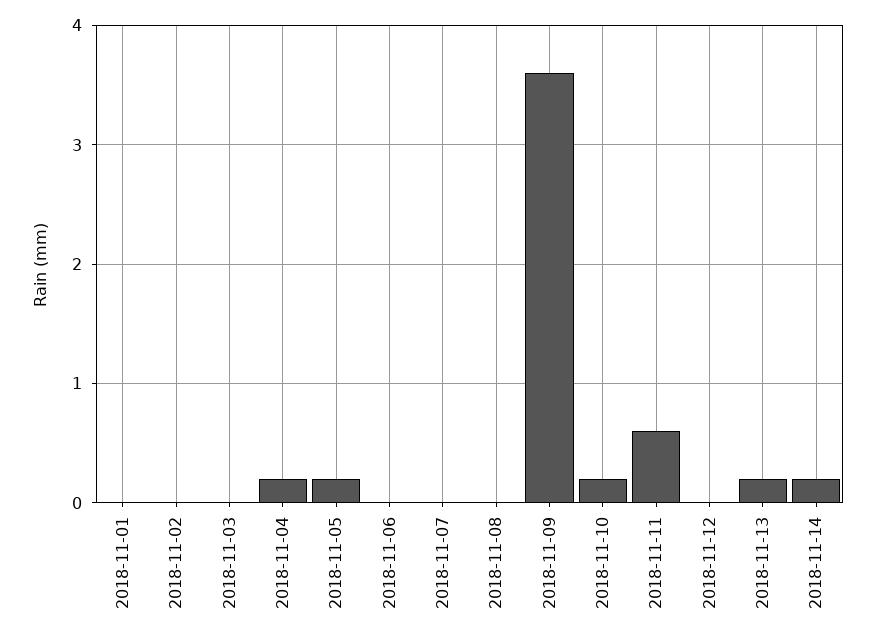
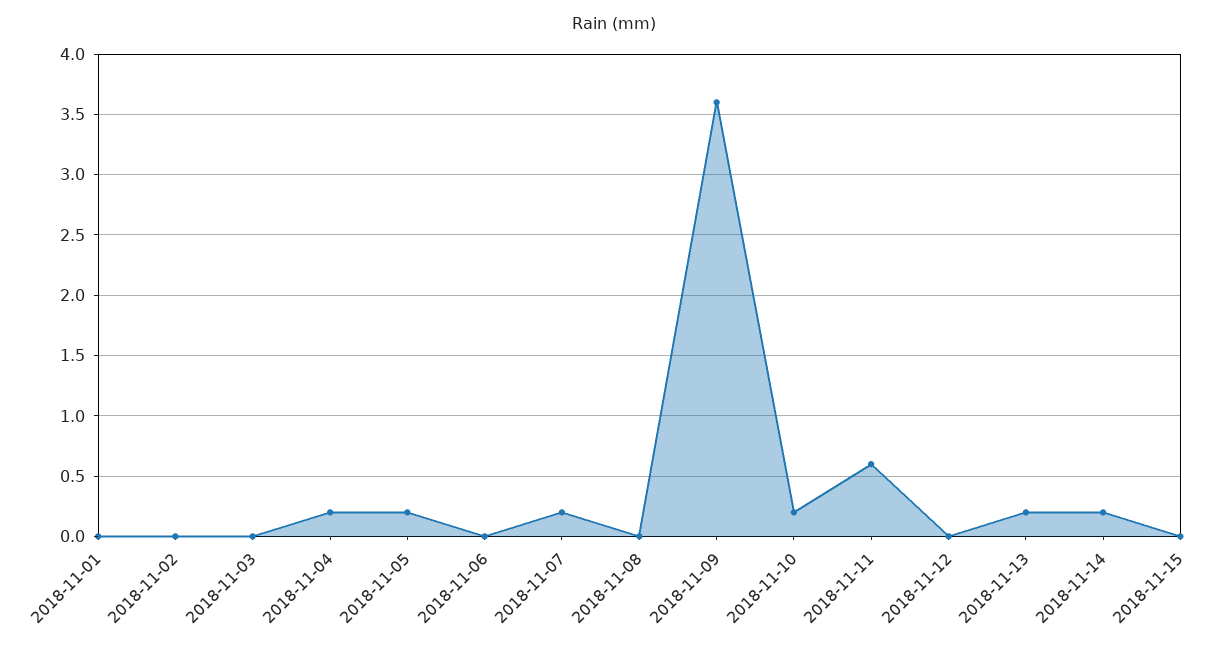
2018-11-07: 0 -> 0.2
2018-11-15: none -> 0

